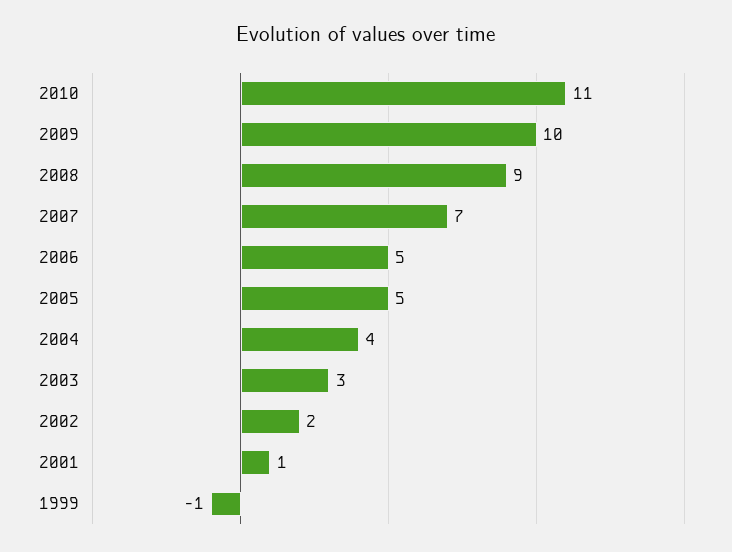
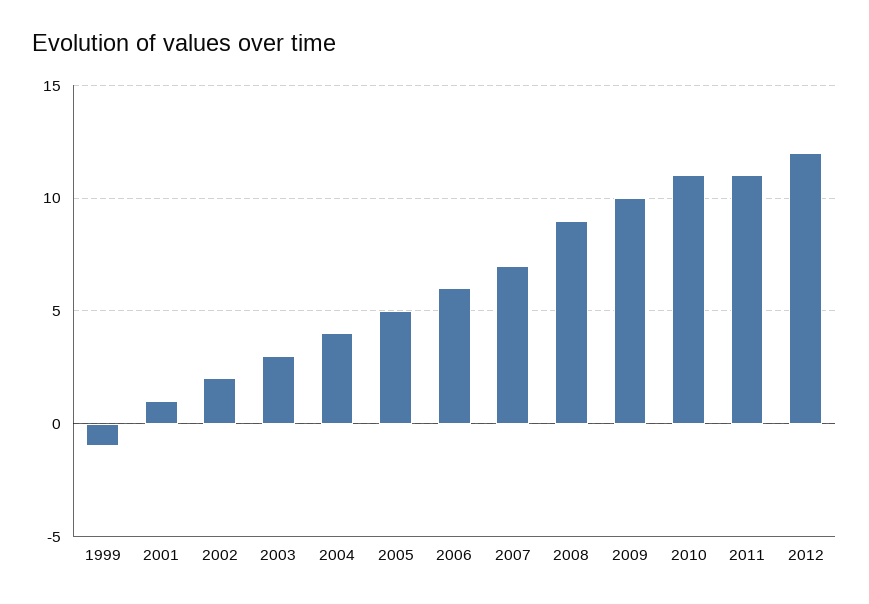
2006: 5 -> 6
2011: none -> 11
2012: none -> 12

